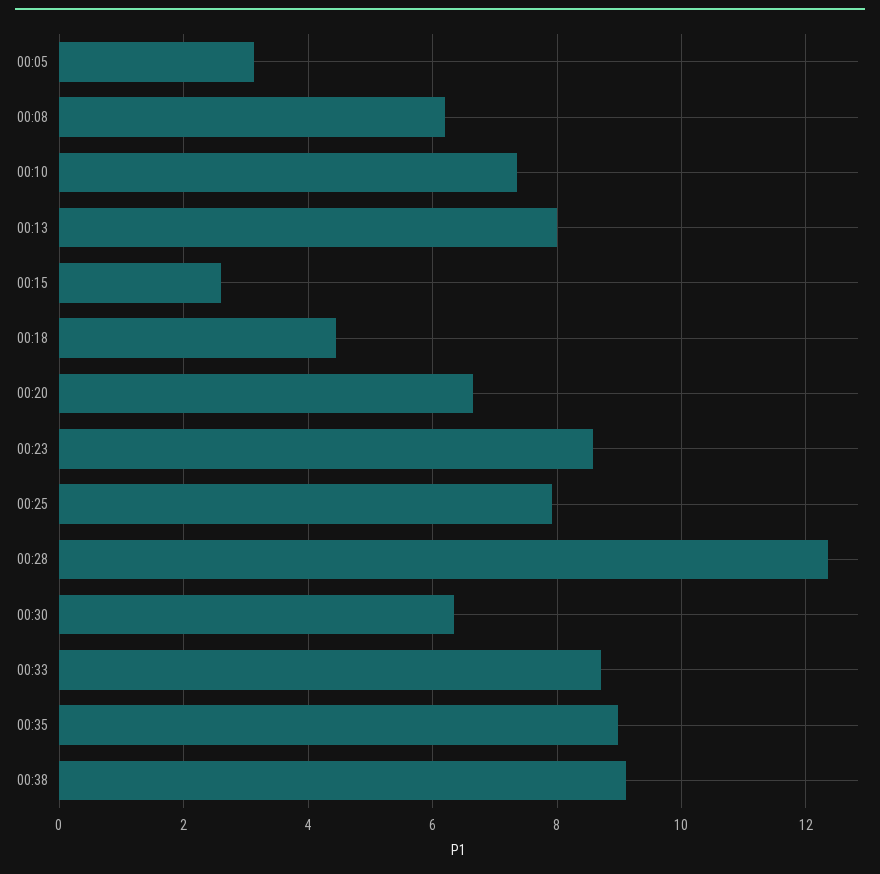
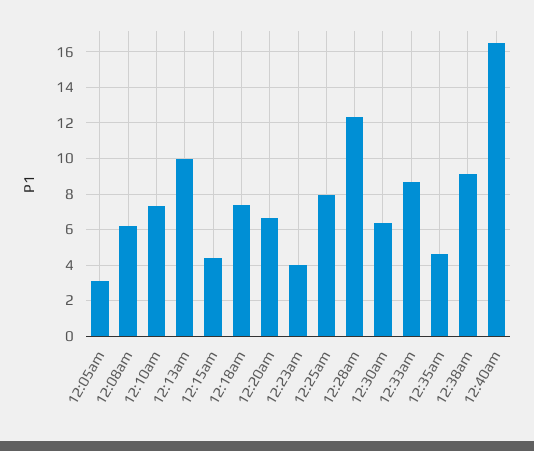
00:13: 8 -> 10
00:15: 2.6 -> 4.5
00:18: 4.4 -> 7.5
00:23: 8.6 -> 4
00:35: 9 -> 4.5
12:40am: none -> 16.5

